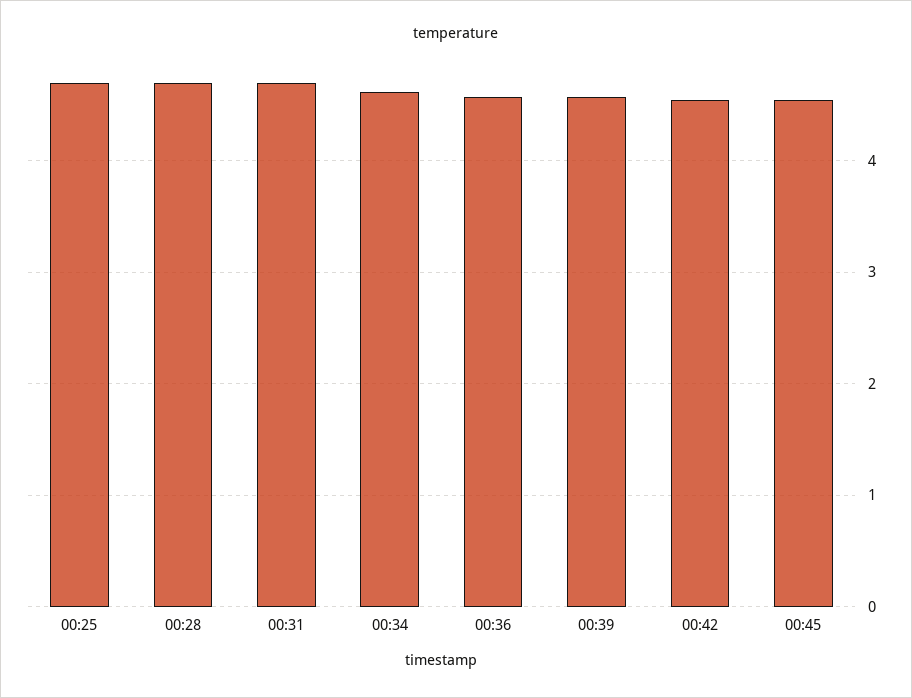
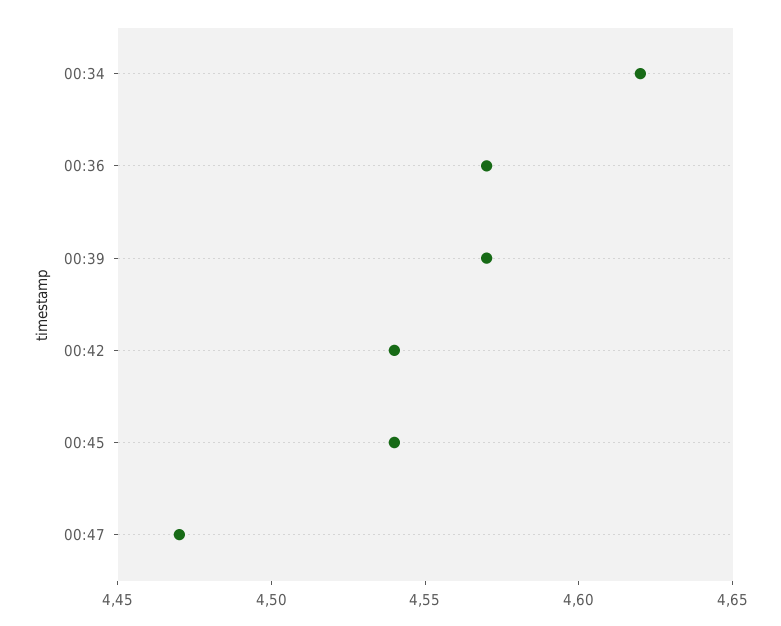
00:25: 4.7 -> none
00:28: 4.7 -> none
00:31: 4.7 -> none
00:47: none -> 4.47

